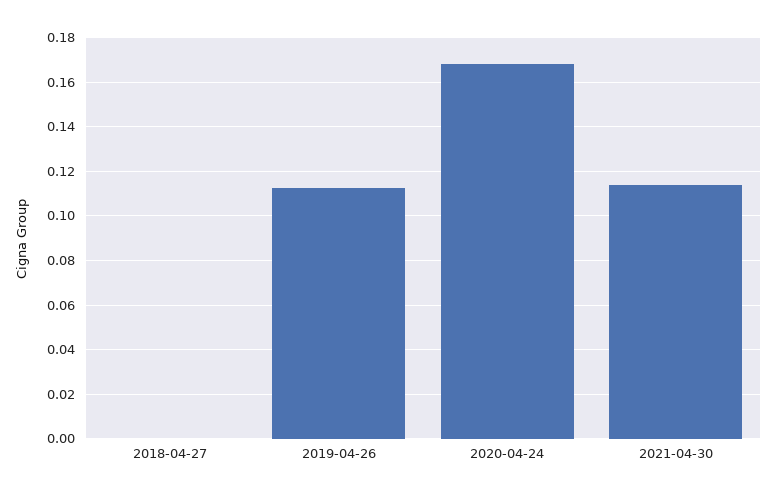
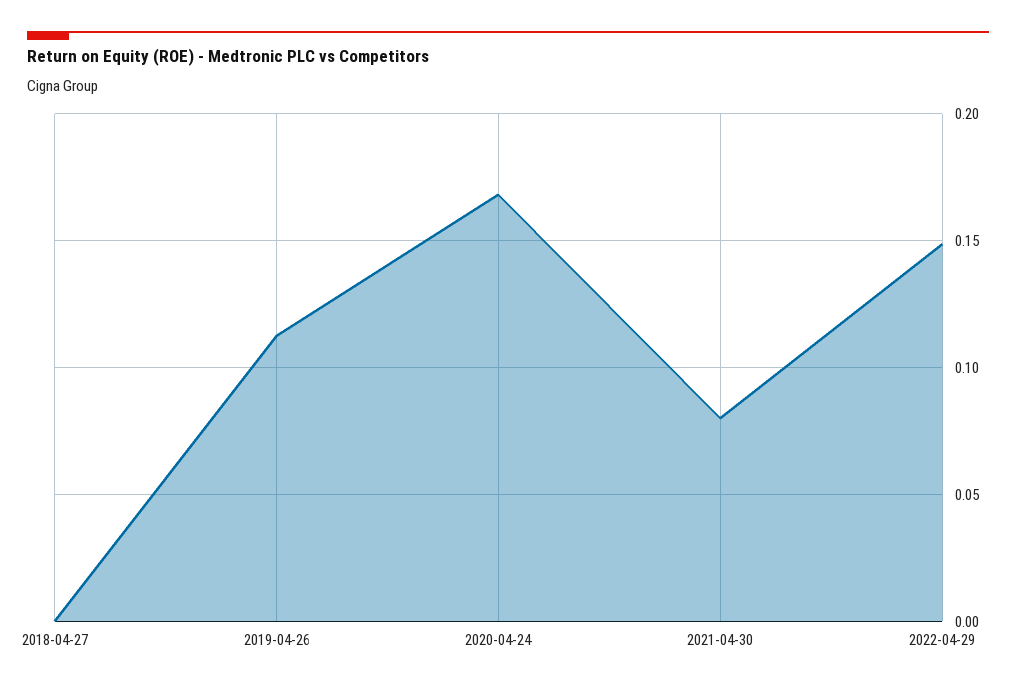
2021-04-30: 0.115 -> 0.08
2022-04-29: none -> 0.15

